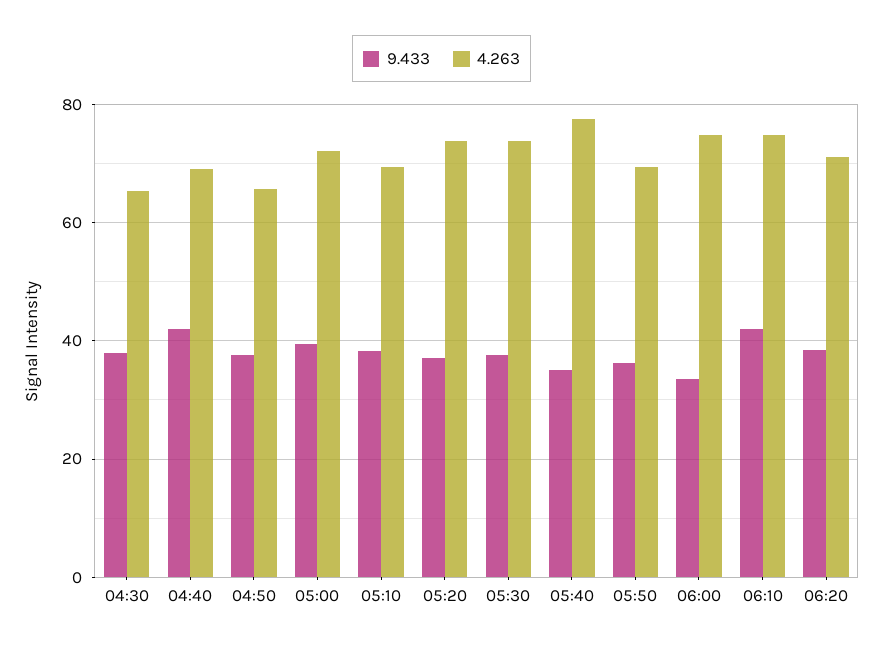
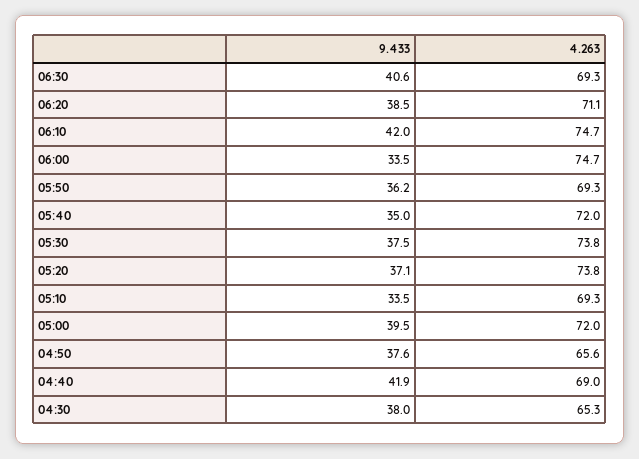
9.433, 05:10: 38 -> 33.5
4.263, 05:40: 78 -> 72
9.433, 06:30: none -> 40.6
4.263, 06:30: none -> 69.3

